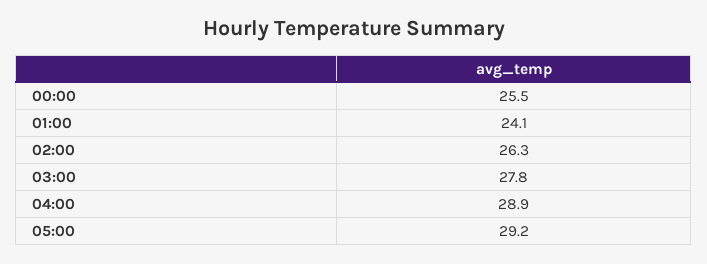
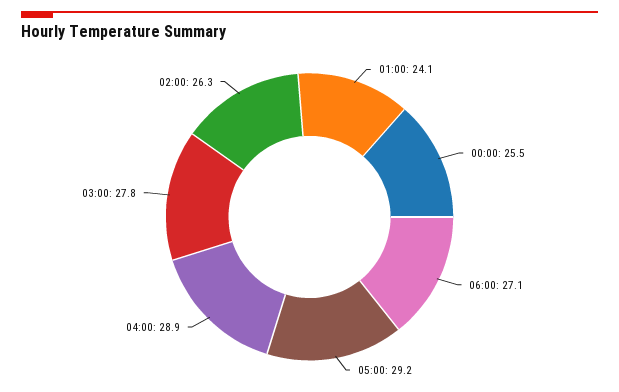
06:00: none -> 27.1

